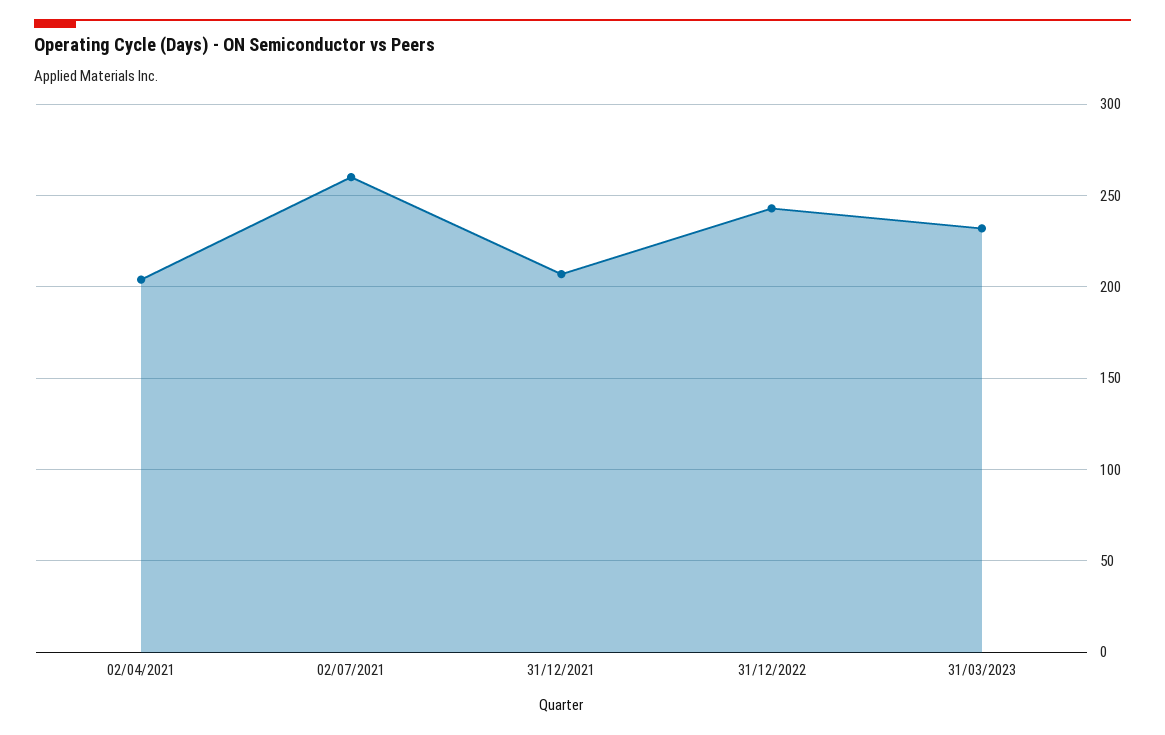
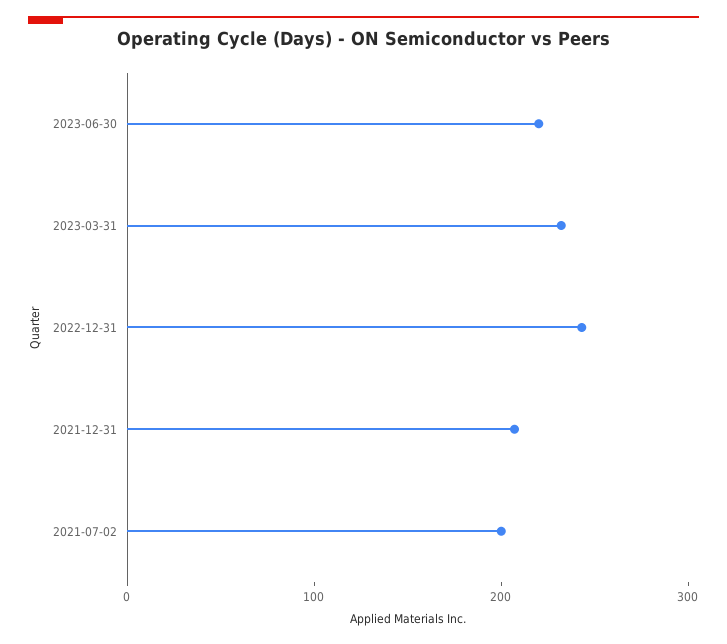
02/04/2021: 205 -> none
02/07/2021: 260 -> 200
2023-06-30: none -> 220

